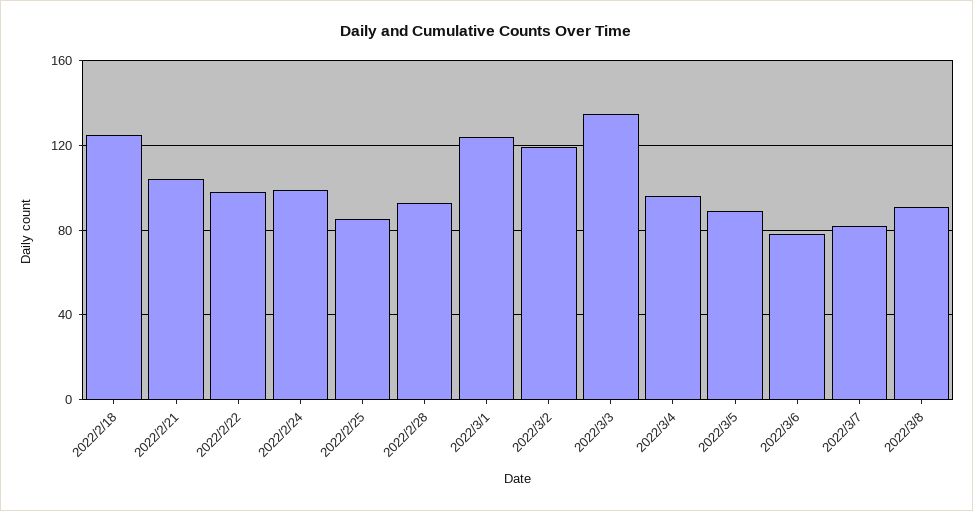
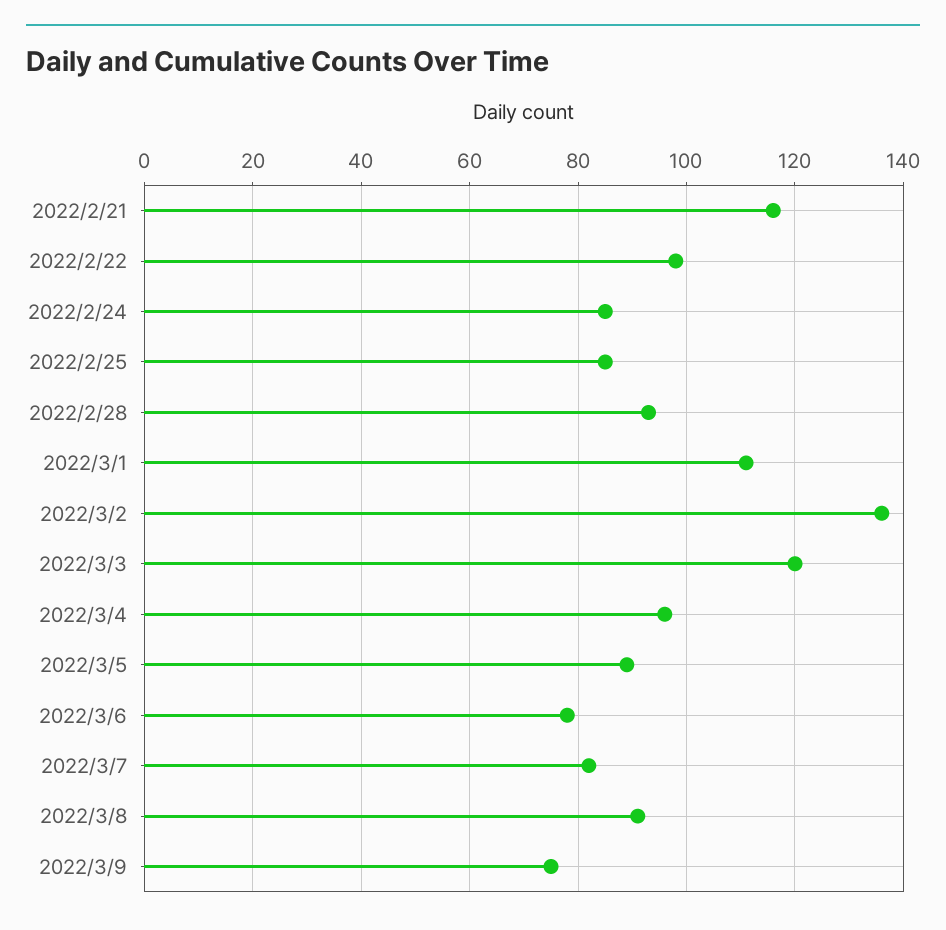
2022/2/18: 125 -> none
2022/2/21: 105 -> 115
2022/2/24: 100 -> 85
2022/3/1: 125 -> 110
2022/3/2: 120 -> 135
2022/3/3: 135 -> 120
2022/3/9: none -> 75

